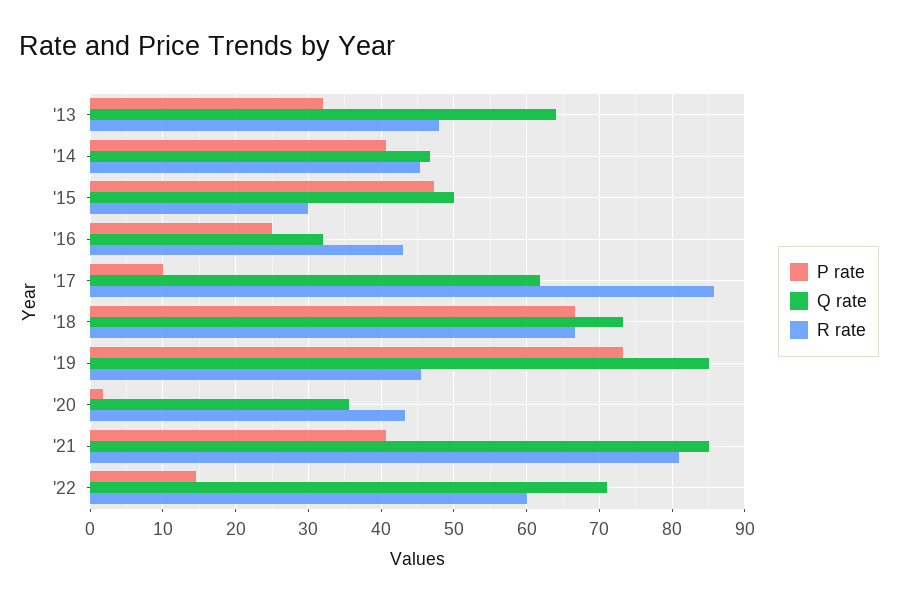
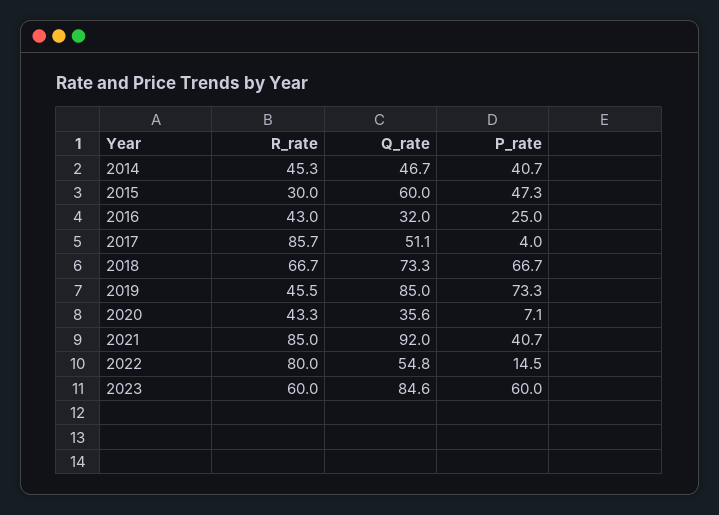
P rate, '13: 32 -> none
Q rate, '13: 64 -> none
R rate, '13: 48 -> none
Q rate, '15: 50 -> 60
P rate, '17: 10 -> 4
Q rate, '17: 62 -> 51.1
P rate, '20: 2 -> 7.1
Q rate, '21: 85 -> 92
R rate, '21: 81 -> 85
Q rate, '22: 71 -> 54.8
R rate, '22: 60 -> 80
R rate, 2023: none -> 60
Q rate, 2023: none -> 84.6
P rate, 2023: none -> 60

